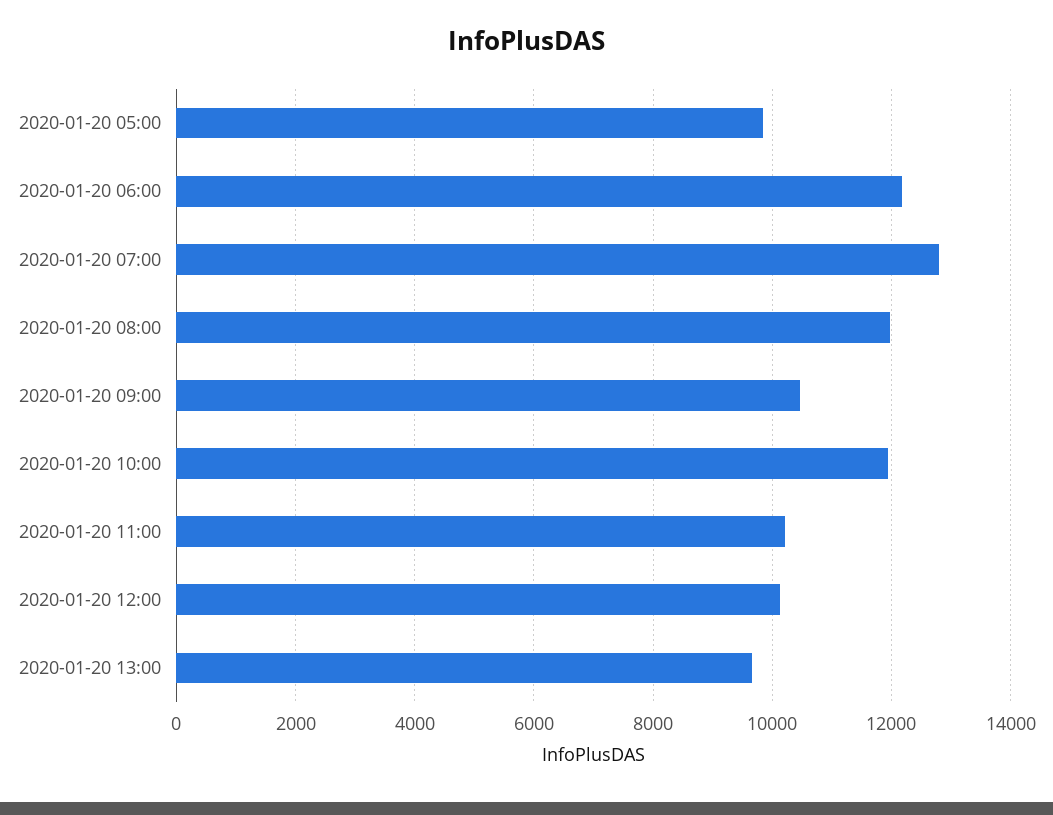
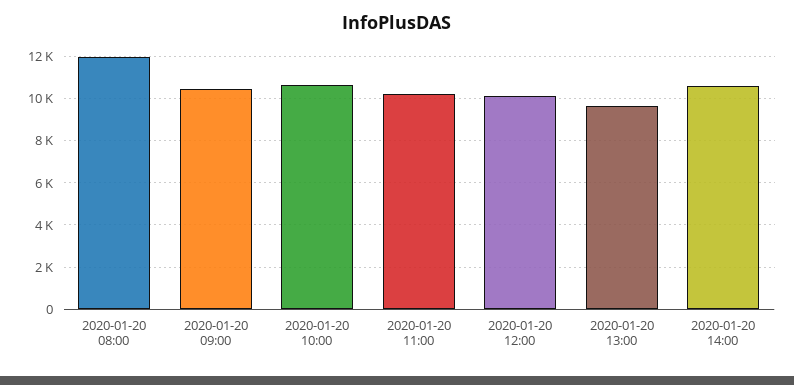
2020-01-20 05:00: 9800 -> none
2020-01-20 06:00: 12200 -> none
2020-01-20 07:00: 12800 -> none
2020-01-20 10:00: 12000 -> 10500
2020-01-20 14:00: none -> 10500

